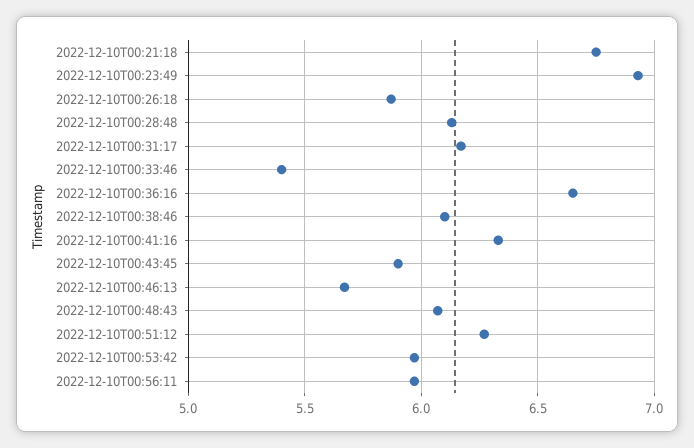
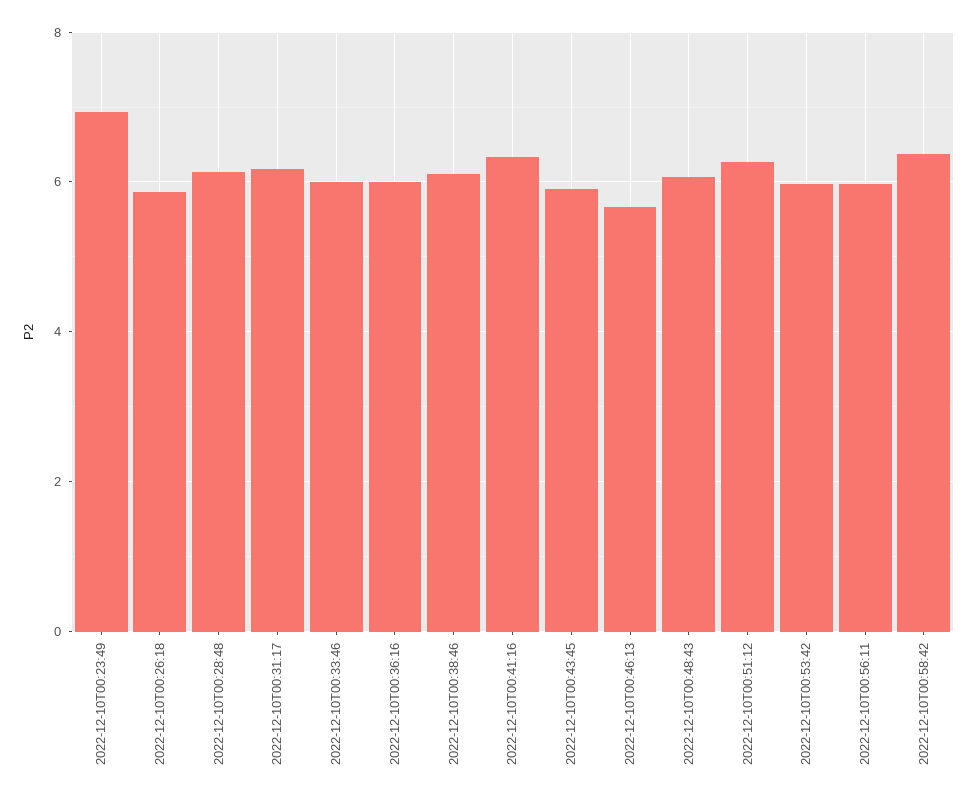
2022-12-10T00:21:18: 6.75 -> none
2022-12-10T00:33:46: 5.4 -> 6
2022-12-10T00:36:16: 6.65 -> 6
2022-12-10T00:58:42: none -> 6.4

